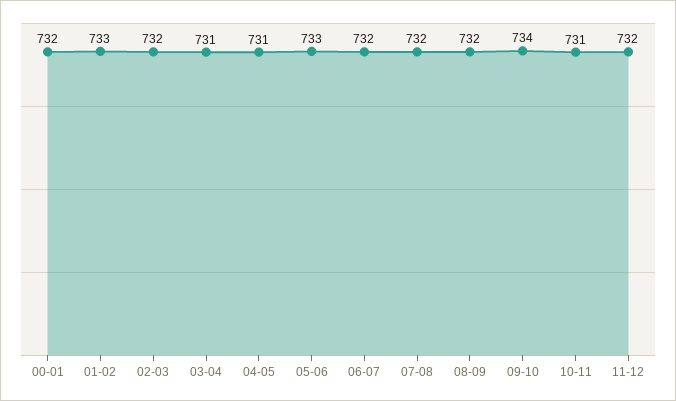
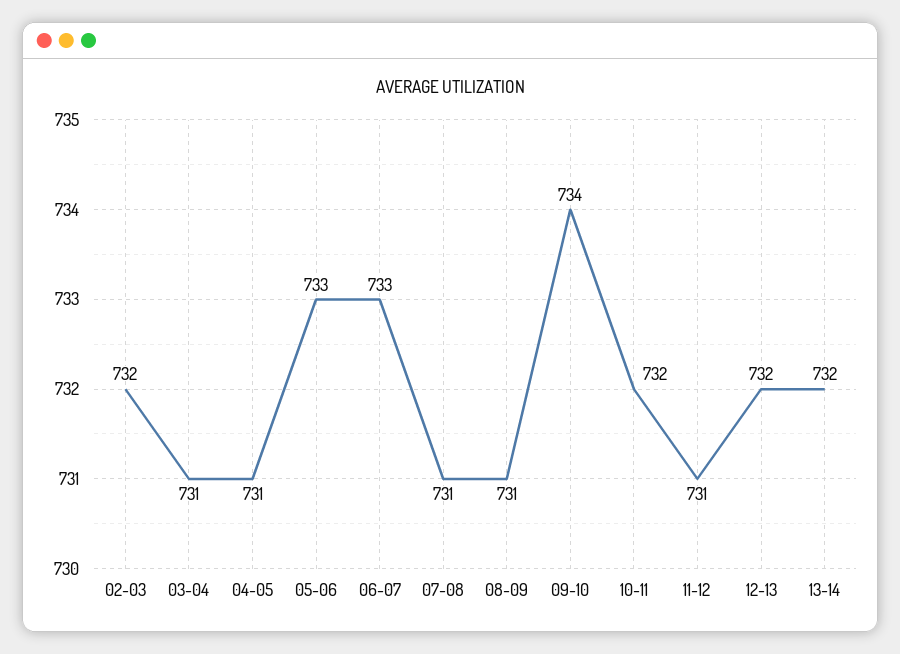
00-01: 732 -> none
01-02: 733 -> none
06-07: 732 -> 733
07-08: 732 -> 731
08-09: 732 -> 731
10-11: 731 -> 732
11-12: 732 -> 731
12-13: none -> 732
13-14: none -> 732

